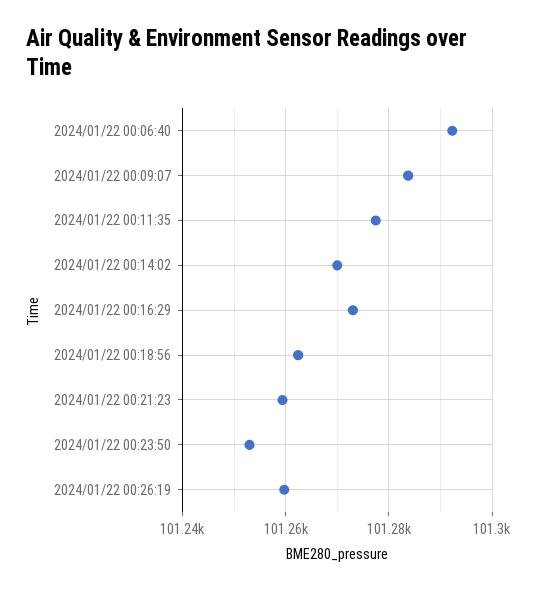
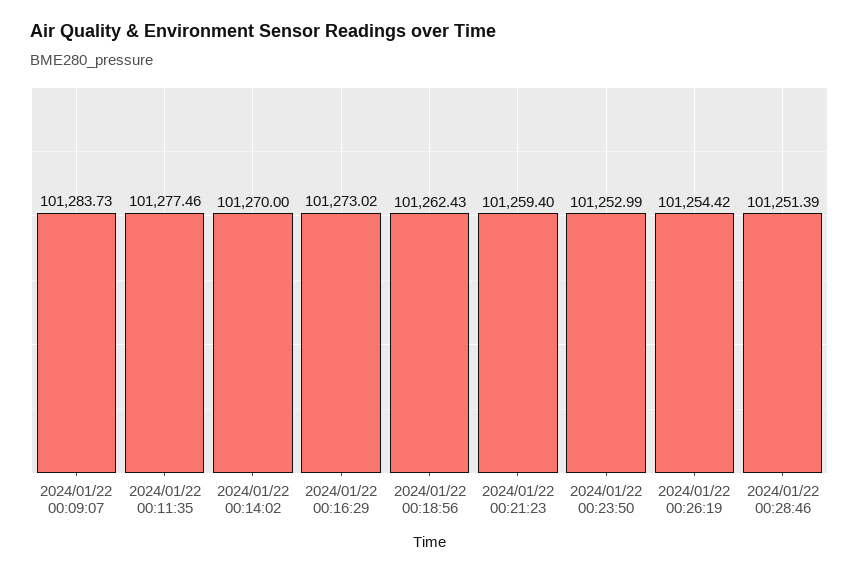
2024/01/22 00:06:40: 101292 -> none
2024/01/22 00:26:19: 101260 -> 101254.42
2024/01/22 00:28:46: none -> 101251.39

